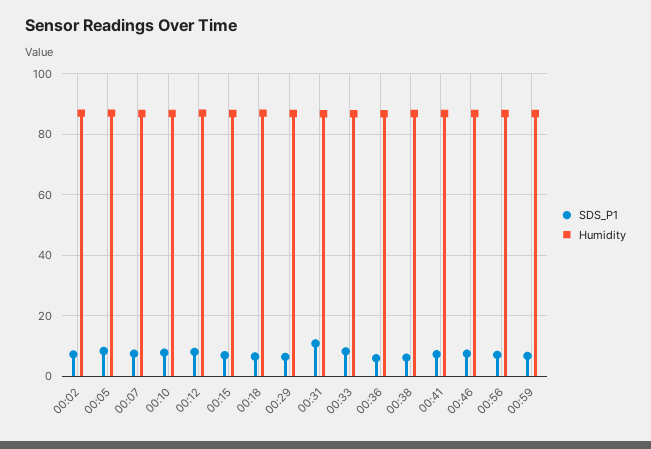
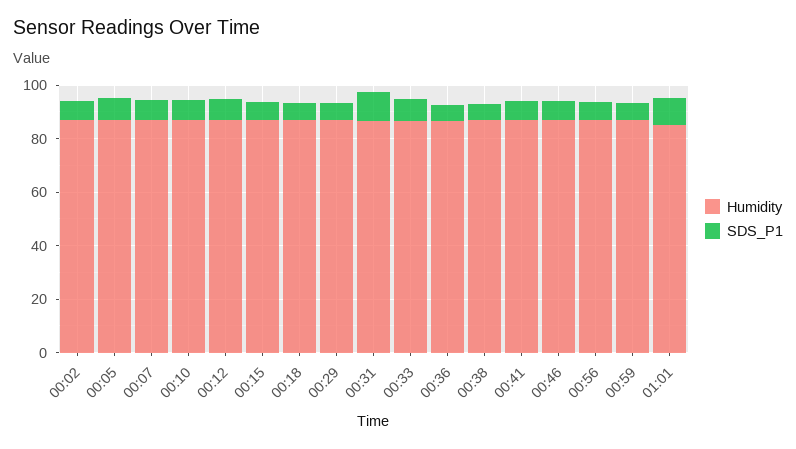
Humidity, 01:01: none -> 85
SDS_P1, 01:01: none -> 10

